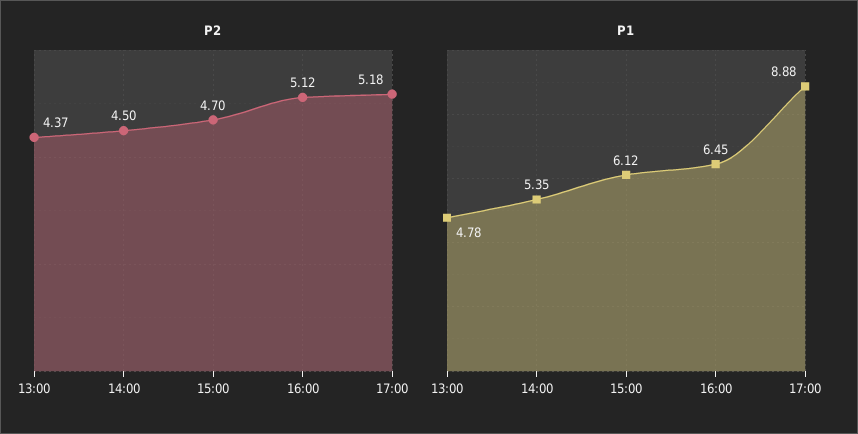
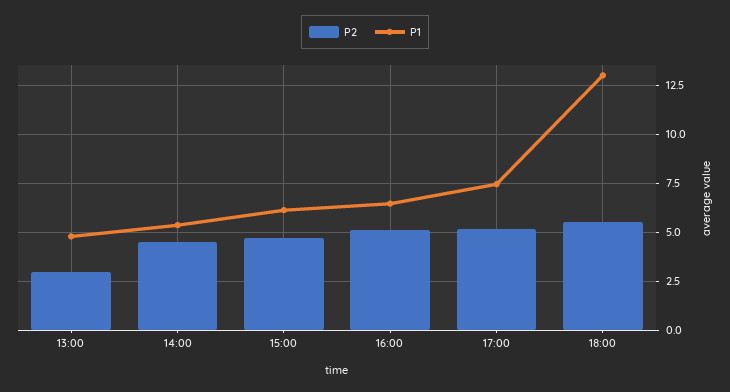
P2, 13:00: 4.37 -> 3
P1, 17:00: 8.88 -> 7.5
P2, 18:00: none -> 5.5
P1, 18:00: none -> 13

